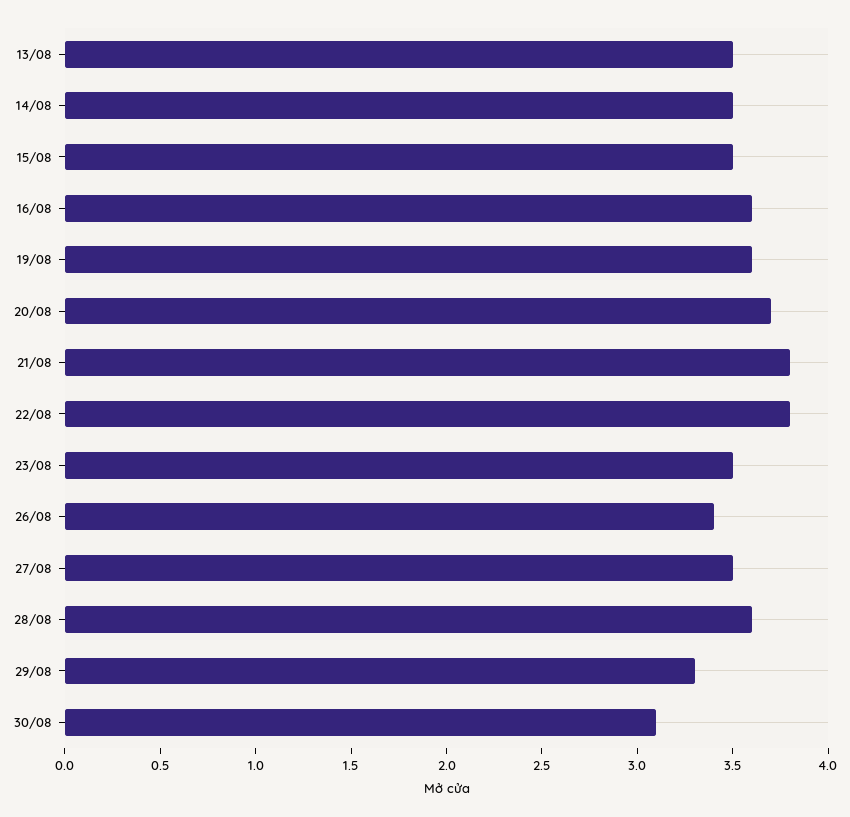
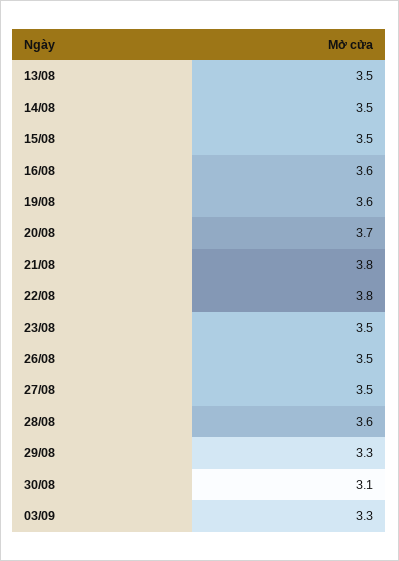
26/08: 3.4 -> 3.5
03/09: none -> 3.3

